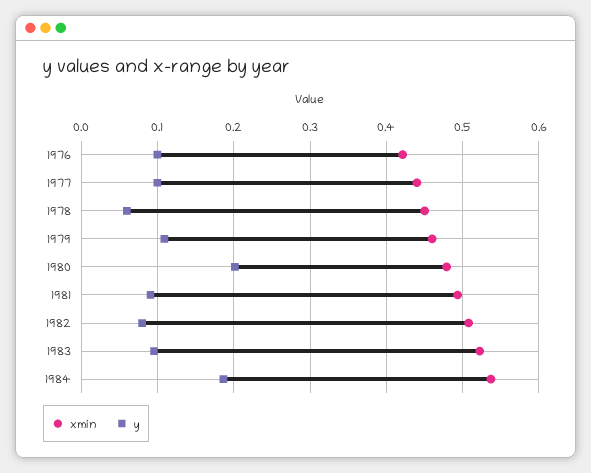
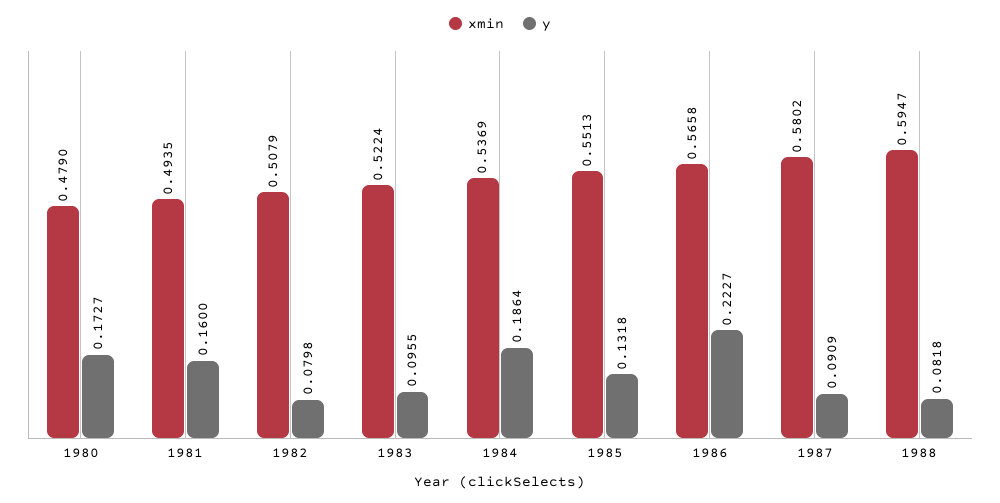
xmin, 1976: 0.42 -> none
y, 1976: 0.1 -> none
xmin, 1977: 0.44 -> none
y, 1977: 0.1 -> none
xmin, 1978: 0.45 -> none
y, 1978: 0.06 -> none
xmin, 1979: 0.46 -> none
y, 1979: 0.11 -> none
y, 1980: 0.2 -> 0.1727
y, 1981: 0.09 -> 0.16
xmin, 1985: none -> 0.5513
y, 1985: none -> 0.1318
xmin, 1986: none -> 0.5658
y, 1986: none -> 0.2227
xmin, 1987: none -> 0.5802
y, 1987: none -> 0.0909
xmin, 1988: none -> 0.5947
y, 1988: none -> 0.0818

